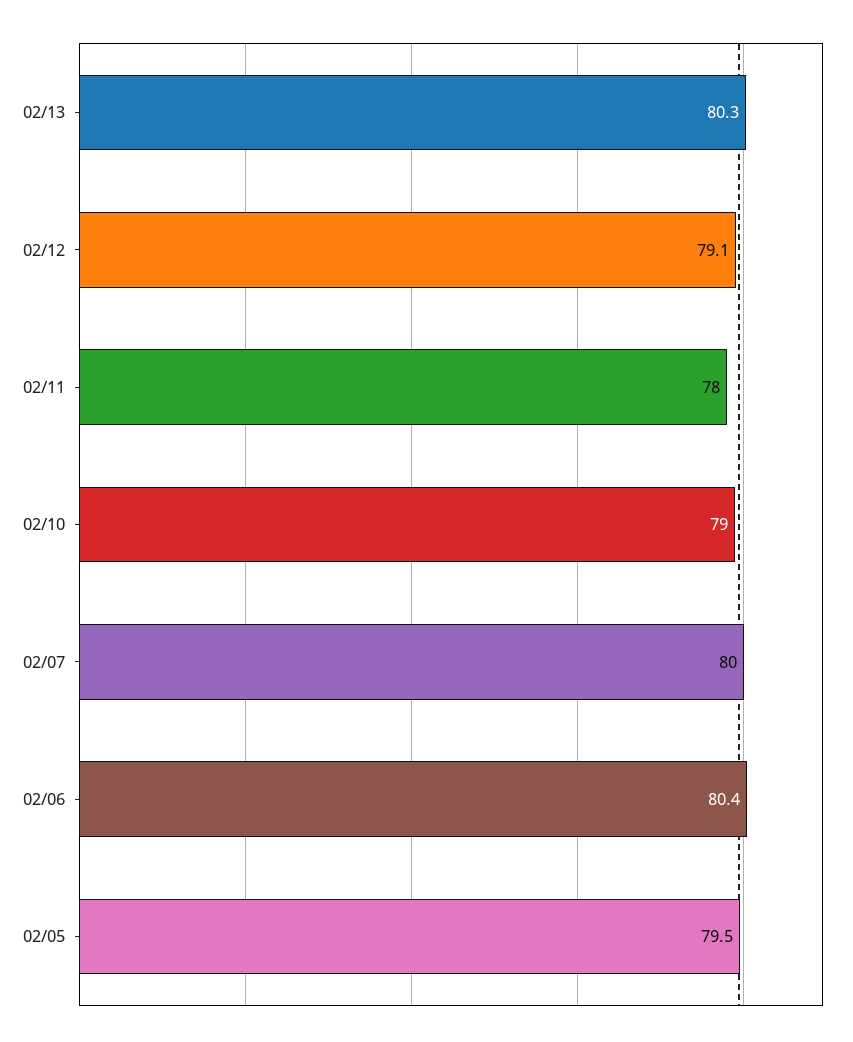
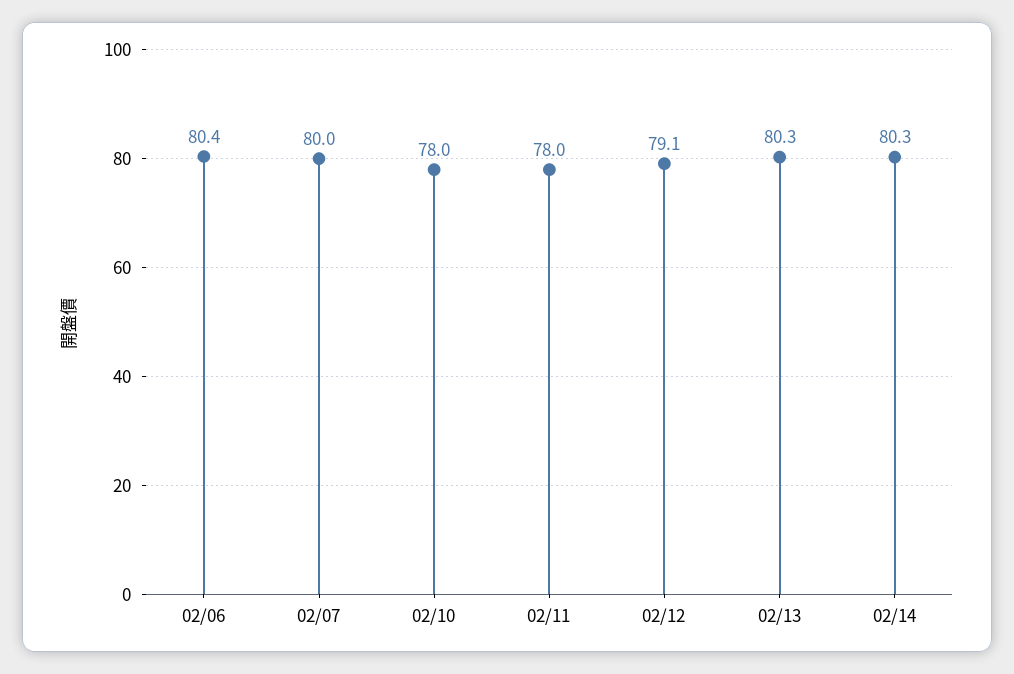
02/10: 79 -> 78
02/05: 79.5 -> none
02/14: none -> 80.3

